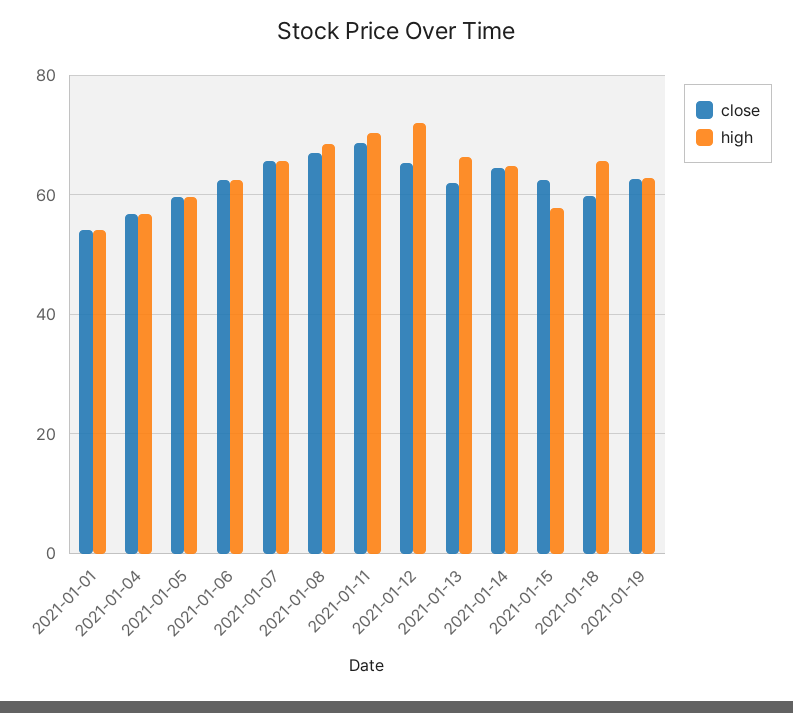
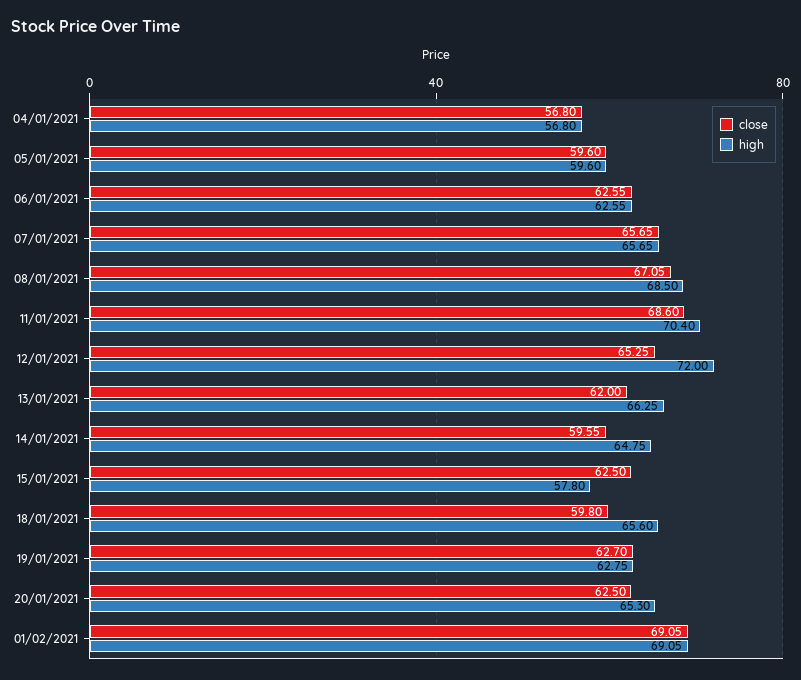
close, 2021-01-01: 54 -> none
high, 2021-01-01: 54 -> none
close, 2021-01-14: 64 -> 59.55
close, 20/01/2021: none -> 62.5
high, 20/01/2021: none -> 65.3
close, 01/02/2021: none -> 69.05
high, 01/02/2021: none -> 69.05

